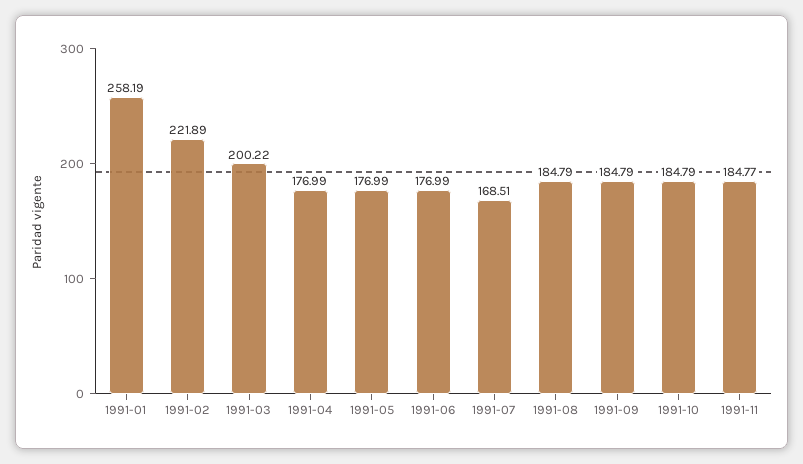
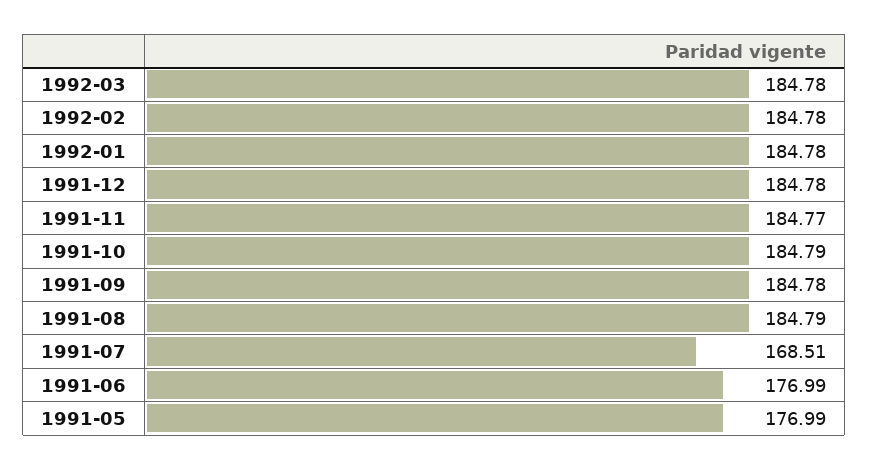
1991-01: 258.19 -> none
1991-02: 221.89 -> none
1991-03: 200.22 -> none
1991-04: 176.99 -> none
1991-09: 184.79 -> 184.78
1992-03: none -> 184.78
1992-02: none -> 184.78
1992-01: none -> 184.78
1991-12: none -> 184.78

